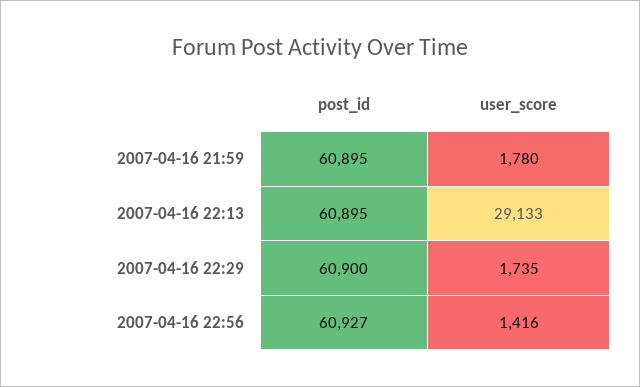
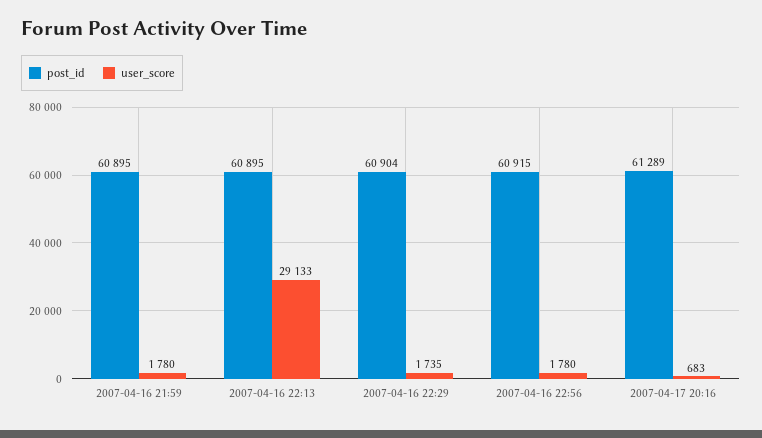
post_id, 2007-04-16 22:29: 60900 -> 60904
post_id, 2007-04-16 22:56: 60927 -> 60915
user_score, 2007-04-16 22:56: 1416 -> 1780
post_id, 2007-04-17 20:16: none -> 61289
user_score, 2007-04-17 20:16: none -> 683

